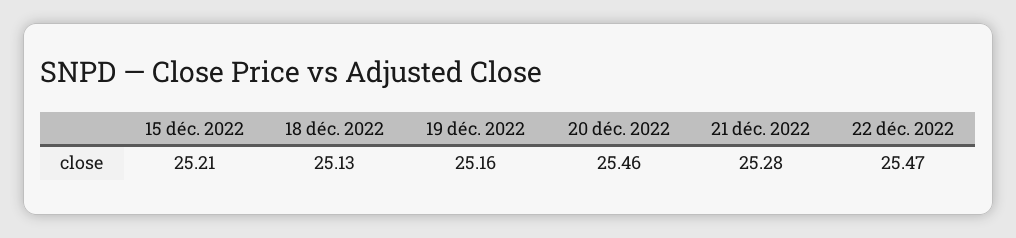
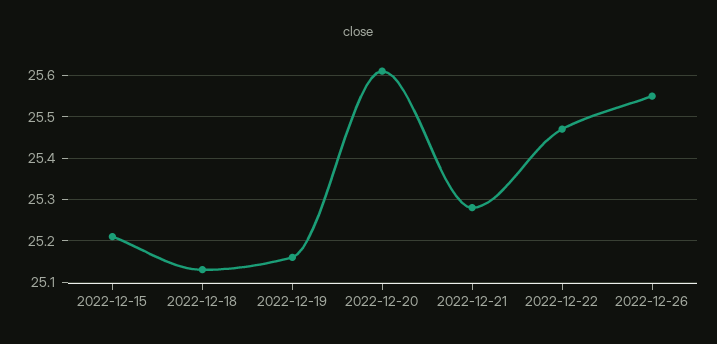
20 déc. 2022: 25.46 -> 25.6
2022-12-26: none -> 25.55

